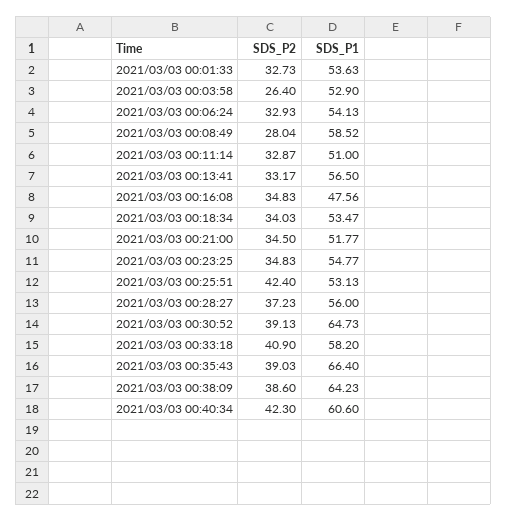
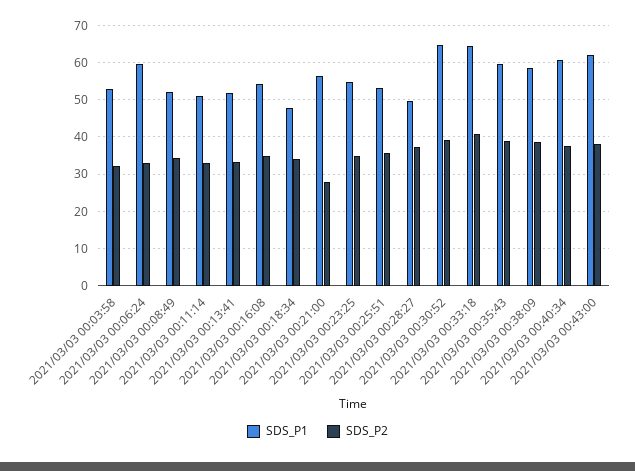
SDS_P2, 2021/03/03 00:01:33: 32.73 -> none
SDS_P1, 2021/03/03 00:01:33: 53.63 -> none
SDS_P2, 2021/03/03 00:03:58: 26.4 -> 32
SDS_P1, 2021/03/03 00:06:24: 54.13 -> 60
SDS_P2, 2021/03/03 00:08:49: 28.04 -> 34
SDS_P1, 2021/03/03 00:08:49: 58.52 -> 52
SDS_P1, 2021/03/03 00:13:41: 56.5 -> 52
SDS_P1, 2021/03/03 00:16:08: 47.56 -> 54
SDS_P1, 2021/03/03 00:18:34: 53.47 -> 48
SDS_P2, 2021/03/03 00:21:00: 34.5 -> 28
SDS_P1, 2021/03/03 00:21:00: 51.77 -> 56
SDS_P2, 2021/03/03 00:25:51: 42.4 -> 36
SDS_P1, 2021/03/03 00:28:27: 56 -> 50
SDS_P1, 2021/03/03 00:33:18: 58.2 -> 64
SDS_P1, 2021/03/03 00:35:43: 66.4 -> 60
SDS_P1, 2021/03/03 00:38:09: 64.23 -> 58
SDS_P2, 2021/03/03 00:40:34: 42.3 -> 38
SDS_P1, 2021/03/03 00:43:00: none -> 62
SDS_P2, 2021/03/03 00:43:00: none -> 38

